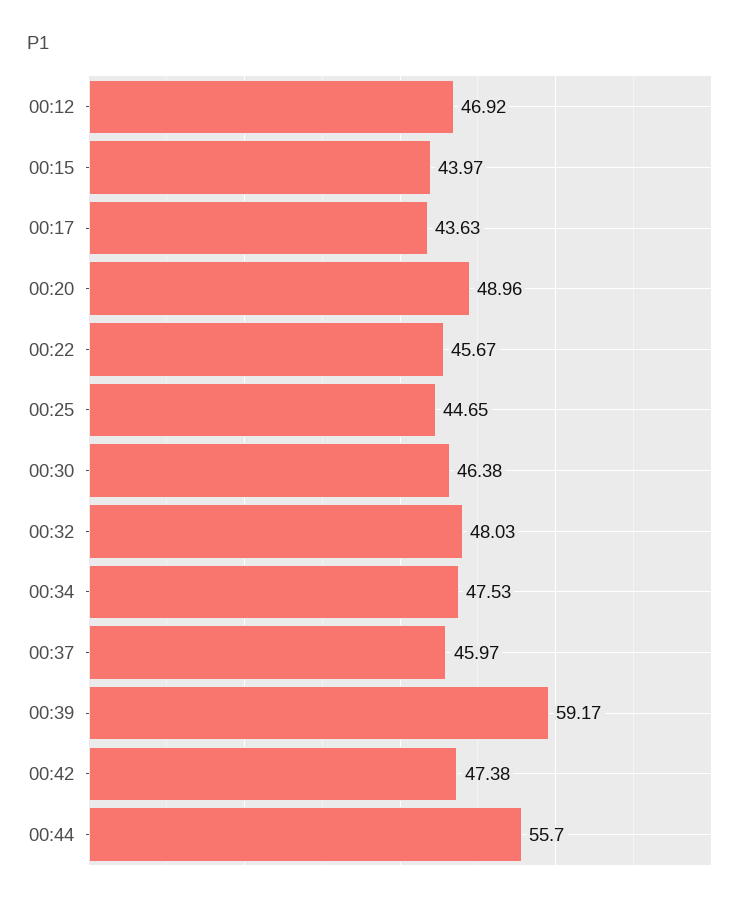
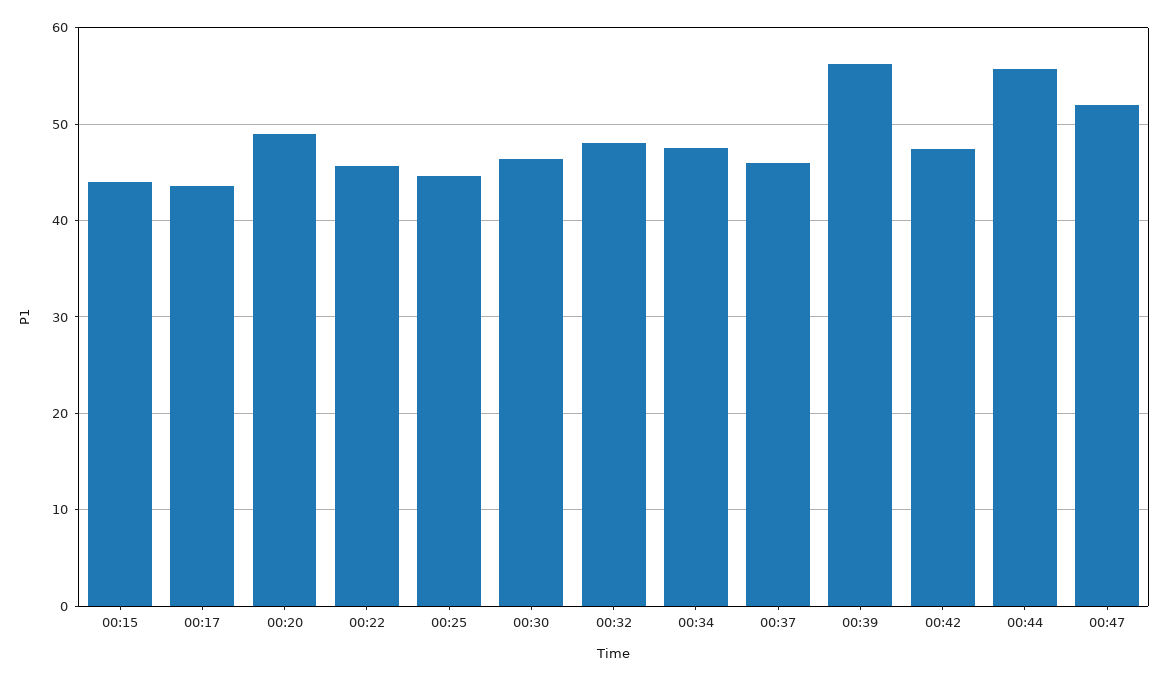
00:12: 46.92 -> none
00:39: 59.17 -> 56
00:47: none -> 52

